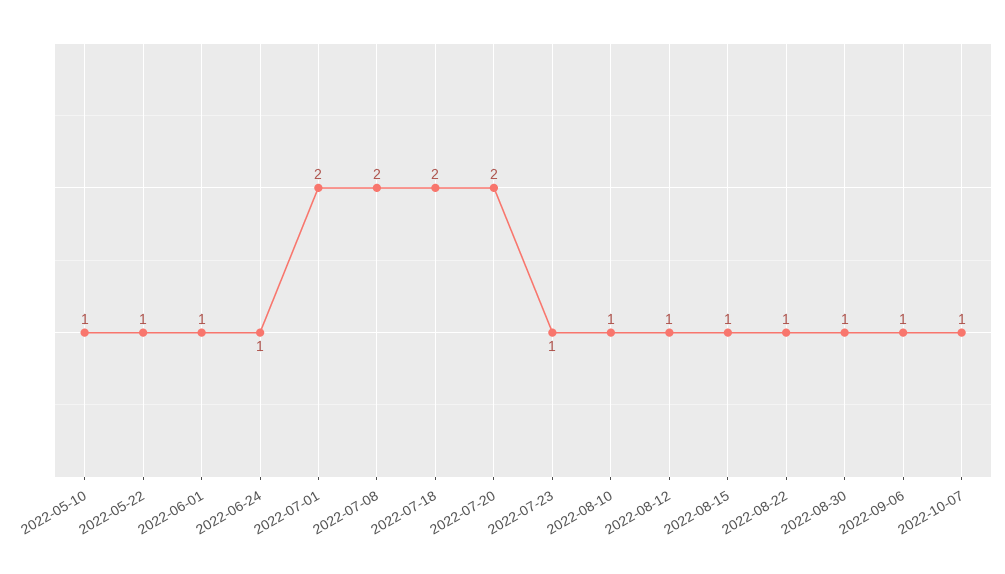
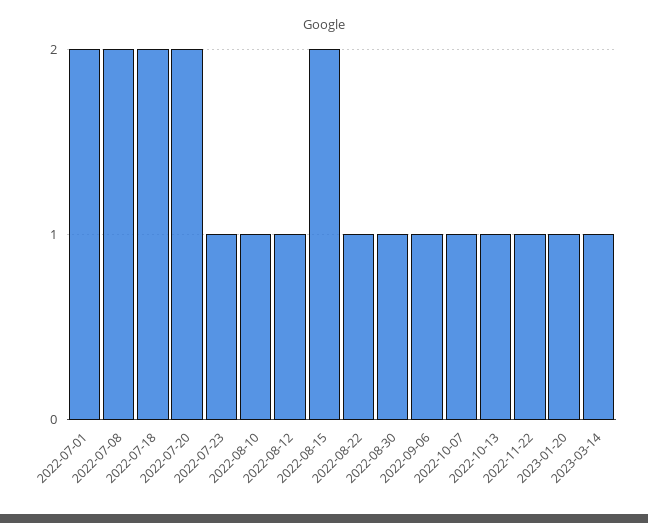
2022-05-10: 1 -> none
2022-05-22: 1 -> none
2022-06-01: 1 -> none
2022-06-24: 1 -> none
2022-08-15: 1 -> 2
2022-10-13: none -> 1
2022-11-22: none -> 1
2023-01-20: none -> 1
2023-03-14: none -> 1

